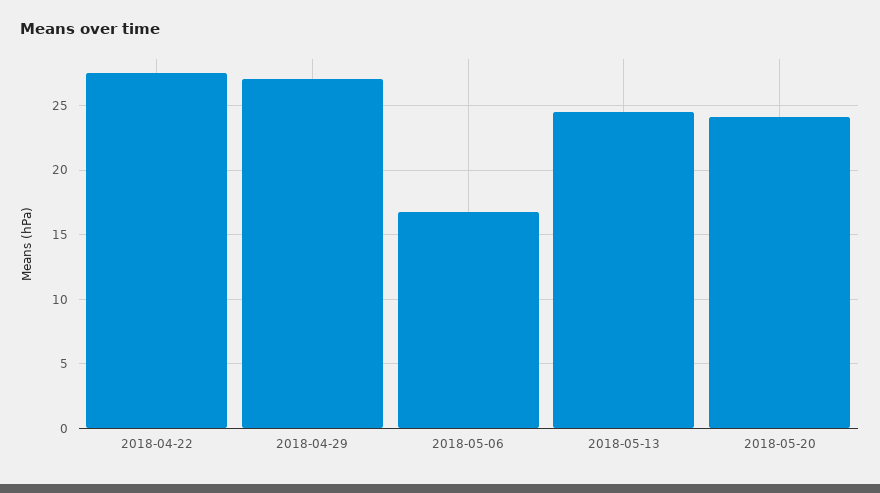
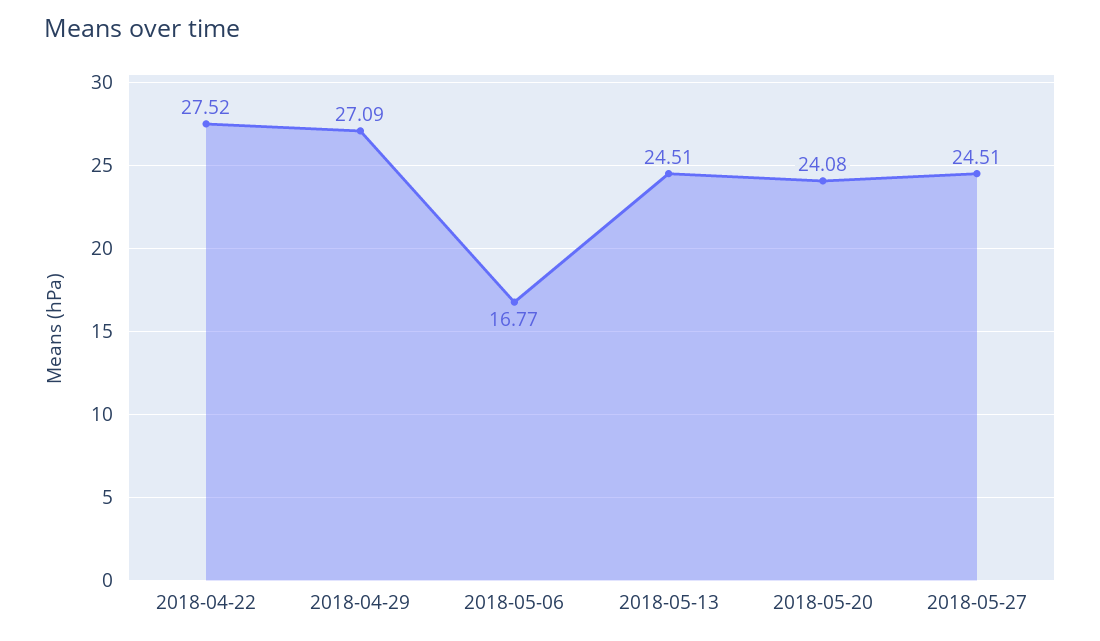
2018-05-27: none -> 24.51

